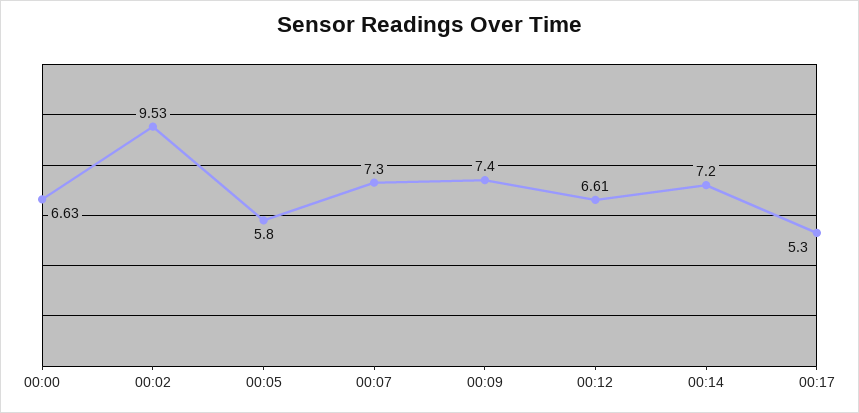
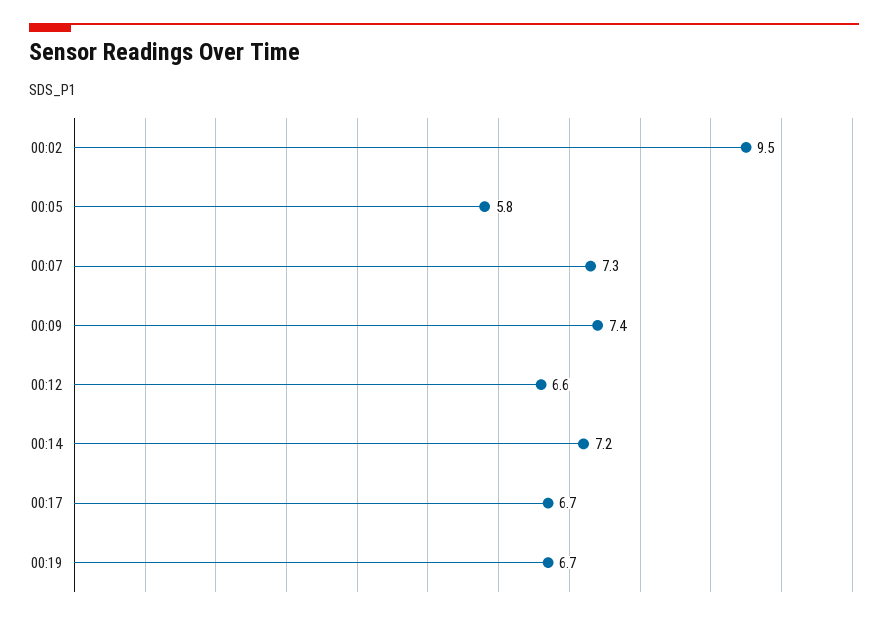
00:00: 6.63 -> none
00:17: 5.3 -> 6.7
00:19: none -> 6.7

